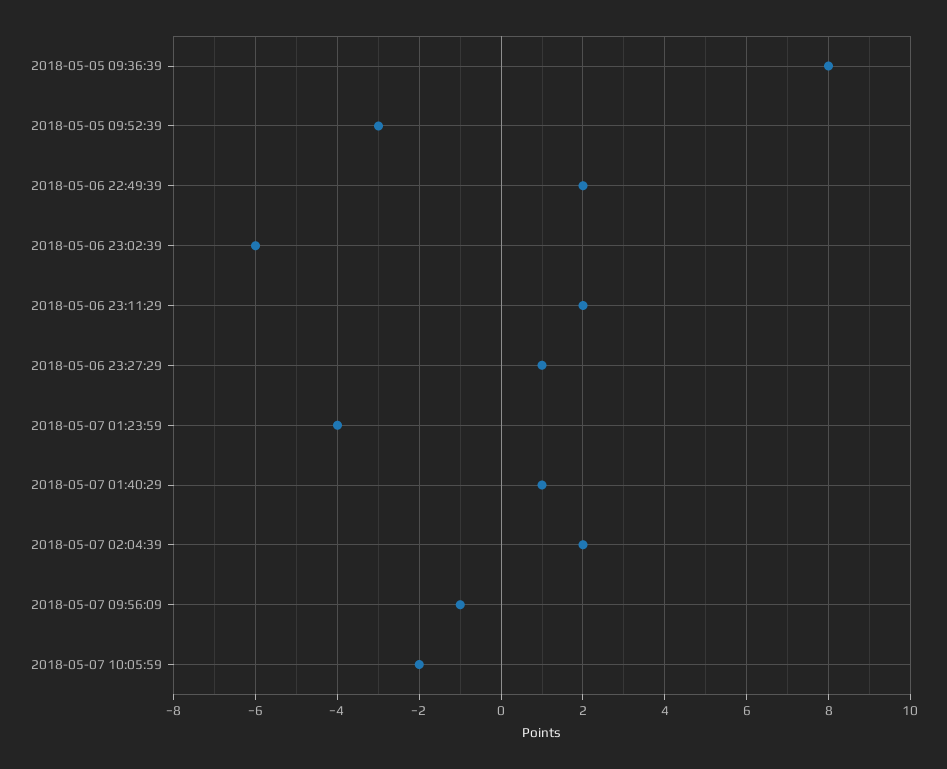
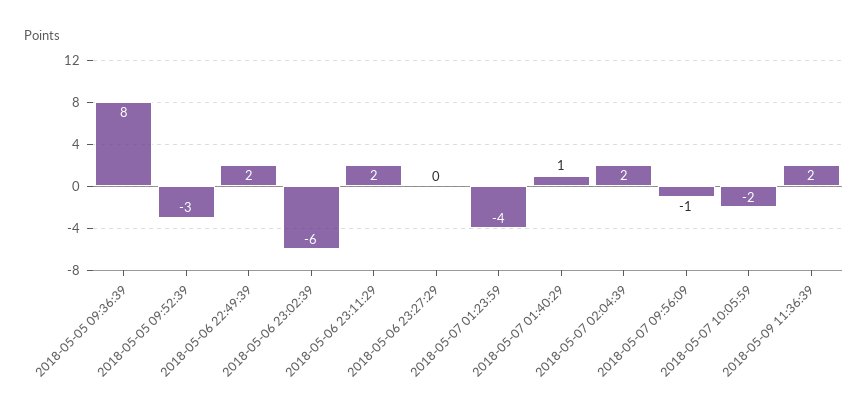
2018-05-06 23:27:29: 1 -> 0
2018-05-09 11:36:39: none -> 2

